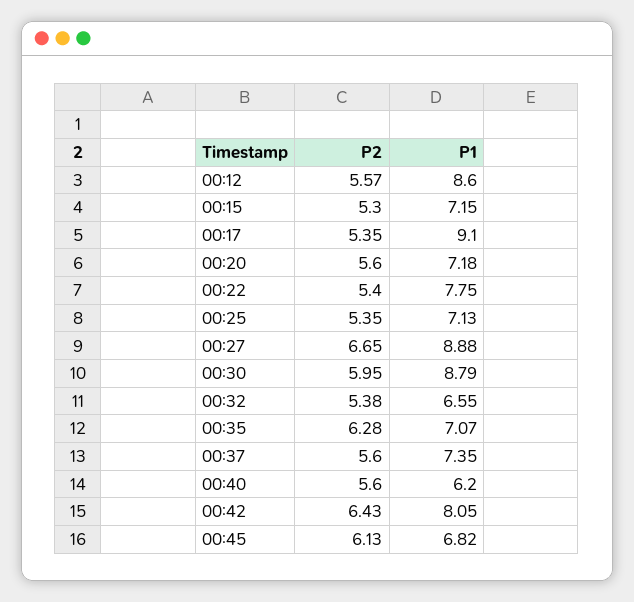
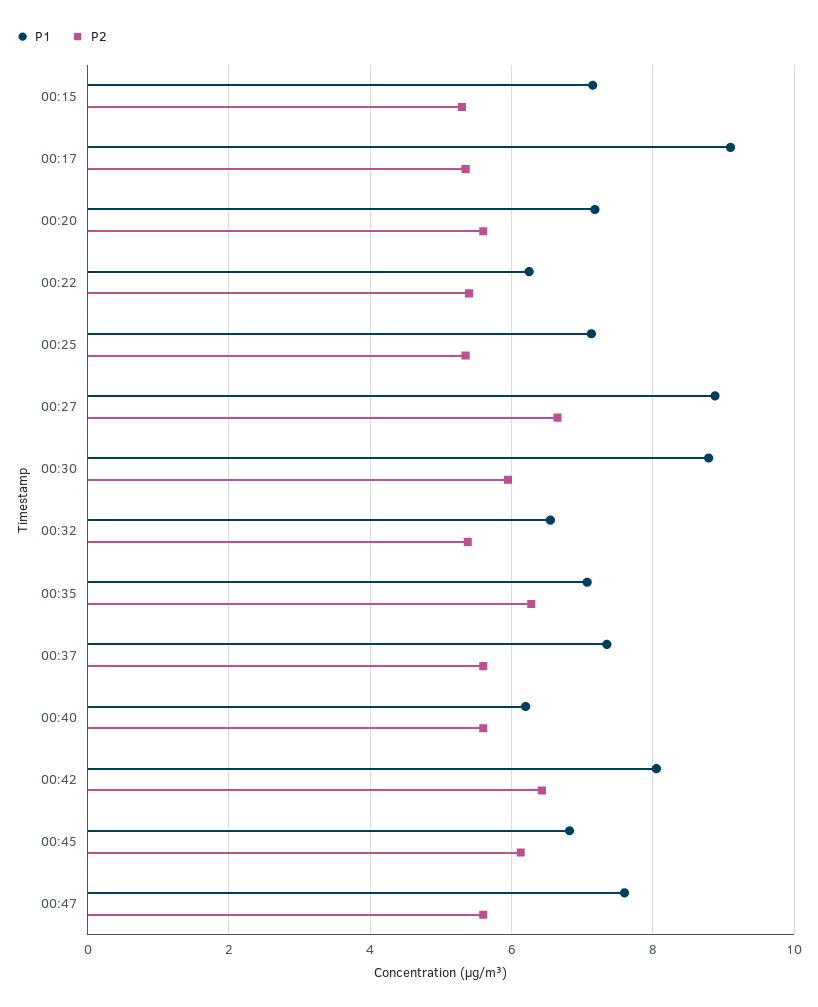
P2, 00:12: 5.57 -> none
P1, 00:12: 8.6 -> none
P1, 00:22: 7.75 -> 6.2
P1, 00:47: none -> 7.6
P2, 00:47: none -> 5.6

